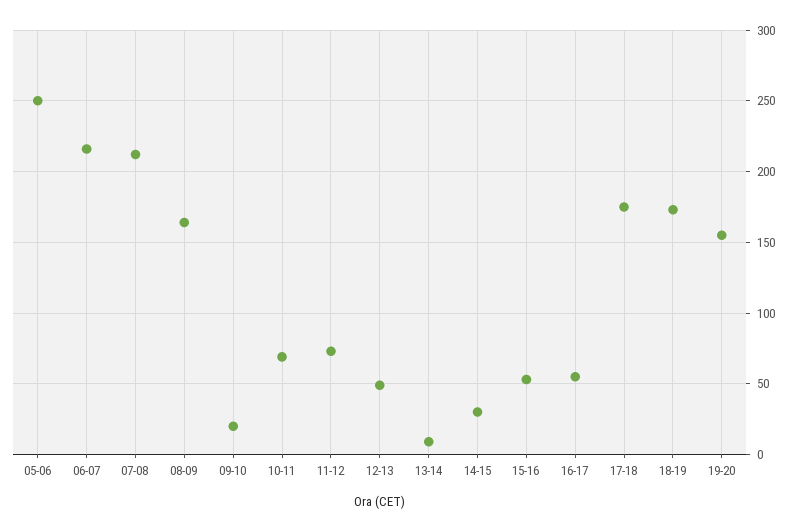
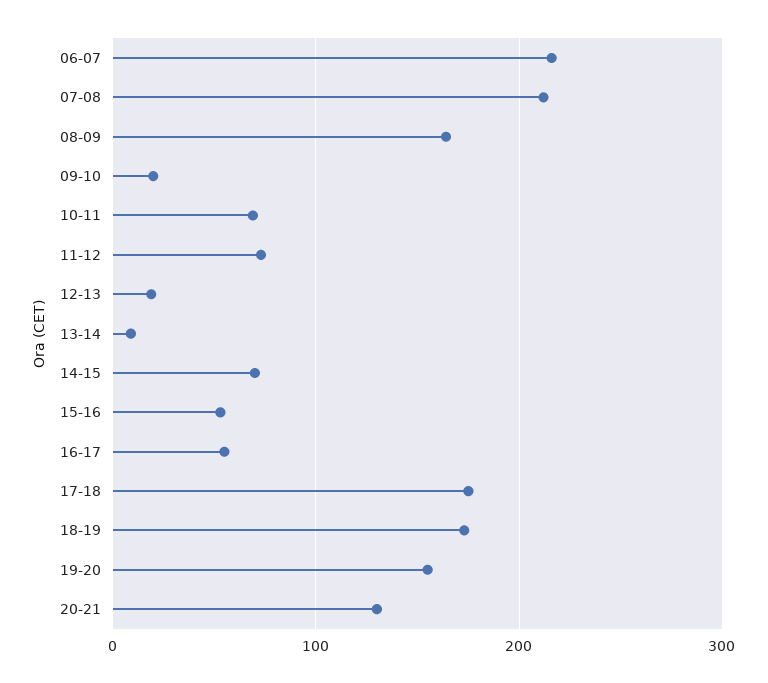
05-06: 250 -> none
12-13: 50 -> 20
14-15: 30 -> 70
20-21: none -> 130

